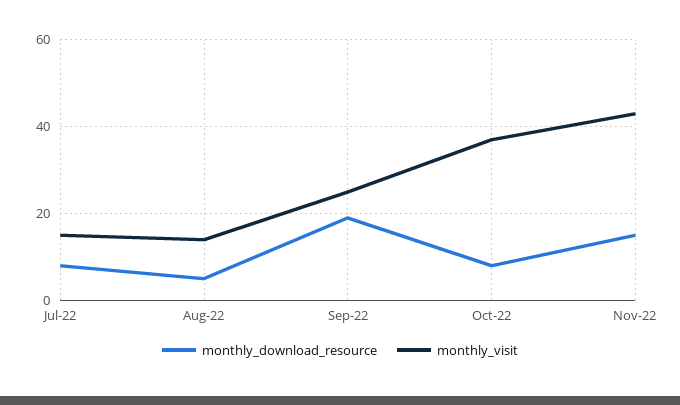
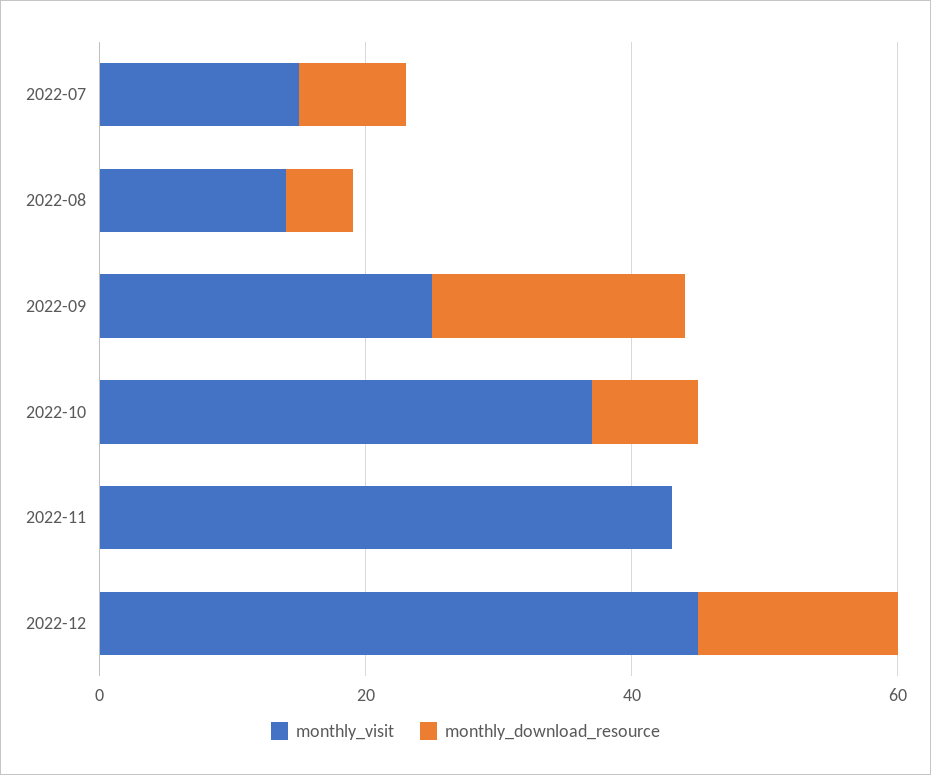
monthly_download_resource, Nov-22: 15 -> 0
monthly_visit, 2022-12: none -> 45
monthly_download_resource, 2022-12: none -> 15

